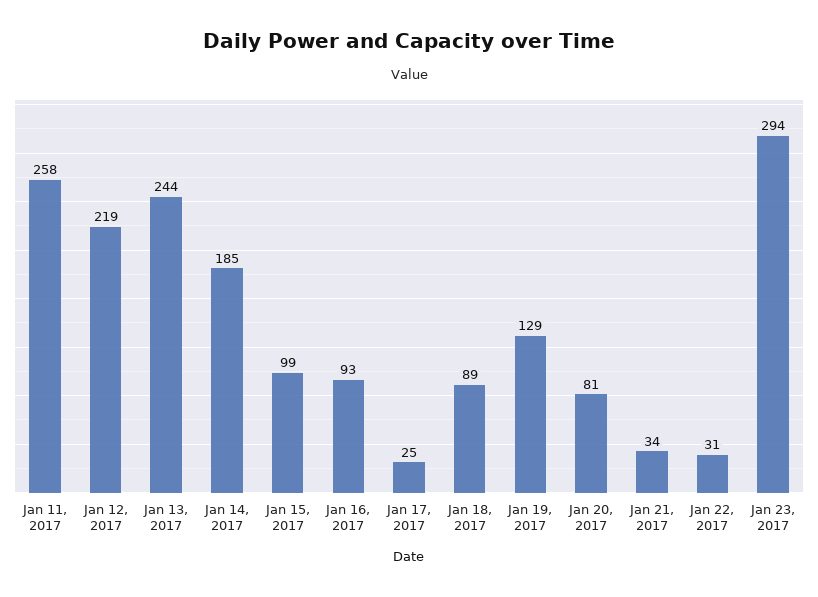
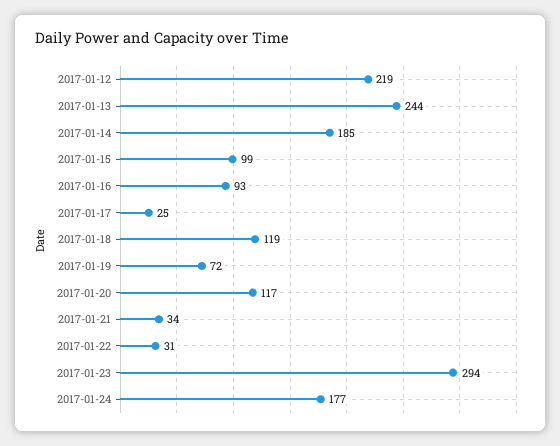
Jan 11, 2017: 258 -> none
Jan 18, 2017: 89 -> 119
Jan 19, 2017: 129 -> 72
Jan 20, 2017: 81 -> 117
2017-01-24: none -> 177

